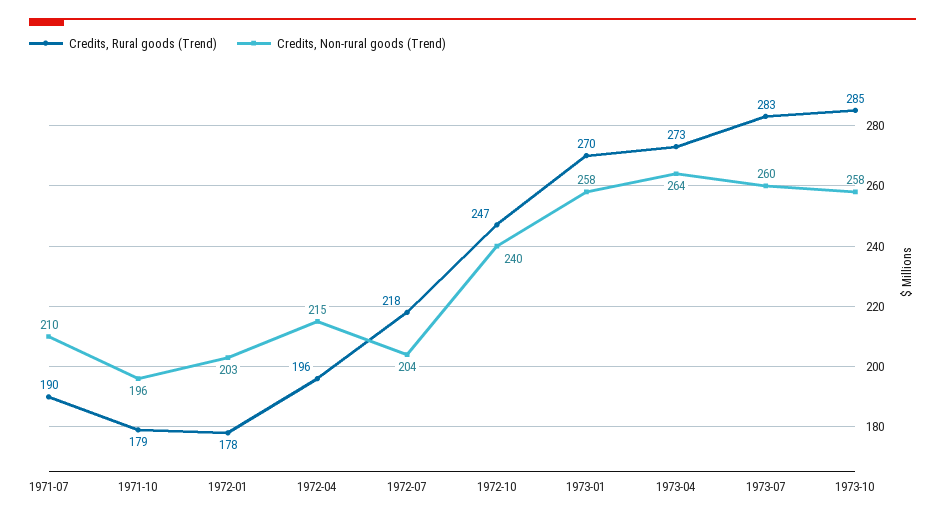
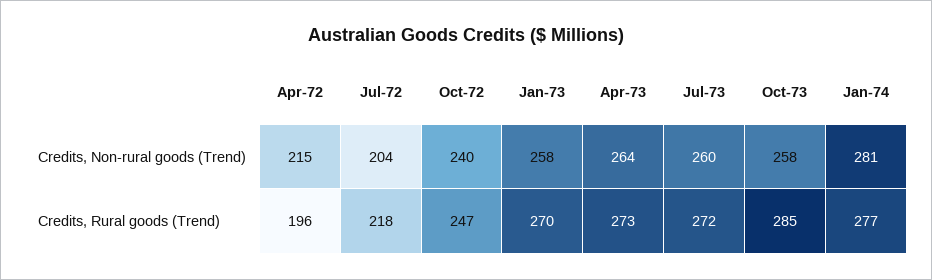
Credits, Rural goods (Trend), 1971-07: 190 -> none
Credits, Non-rural goods (Trend), 1971-07: 210 -> none
Credits, Rural goods (Trend), 1971-10: 179 -> none
Credits, Non-rural goods (Trend), 1971-10: 196 -> none
Credits, Rural goods (Trend), 1972-01: 178 -> none
Credits, Non-rural goods (Trend), 1972-01: 203 -> none
Credits, Rural goods (Trend), 1973-07: 283 -> 272
Credits, Non-rural goods (Trend), Jan-74: none -> 281
Credits, Rural goods (Trend), Jan-74: none -> 277

